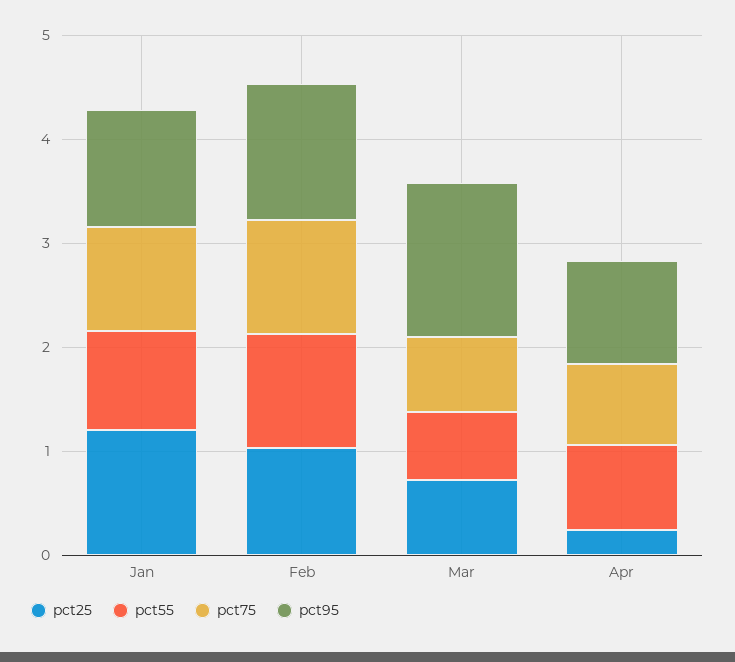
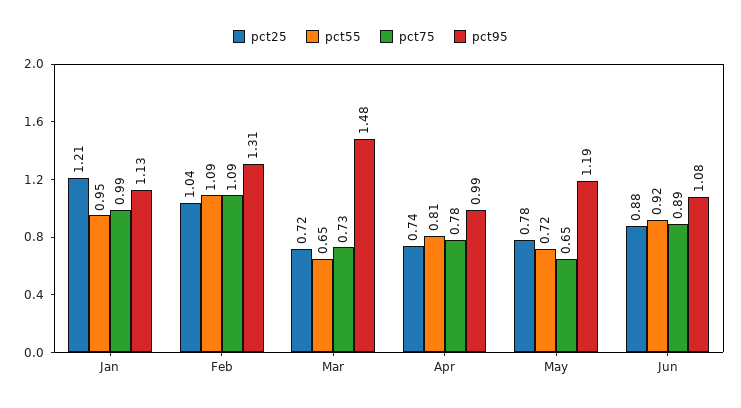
pct25, Apr: 0.2 -> 0.74
pct25, May: none -> 0.78
pct55, May: none -> 0.72
pct75, May: none -> 0.65
pct95, May: none -> 1.19
pct25, Jun: none -> 0.88
pct55, Jun: none -> 0.92
pct75, Jun: none -> 0.89
pct95, Jun: none -> 1.08

